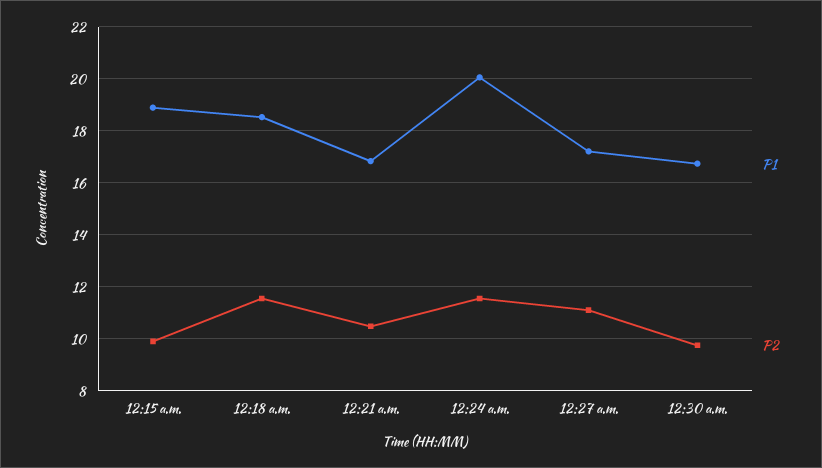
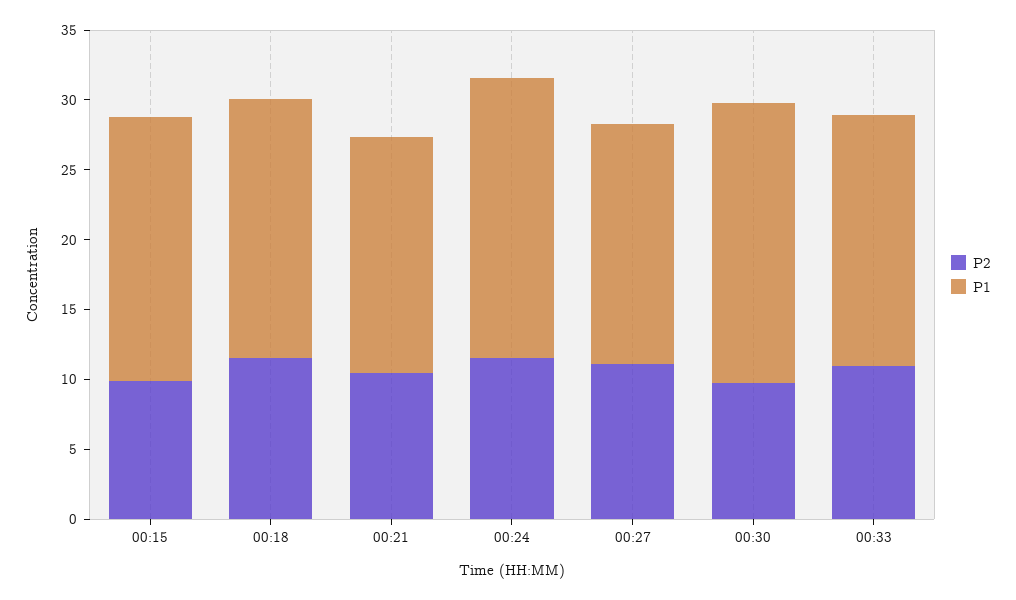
P1, 12:30 a.m.: 16.75 -> 20
P2, 00:33: none -> 11
P1, 00:33: none -> 18

